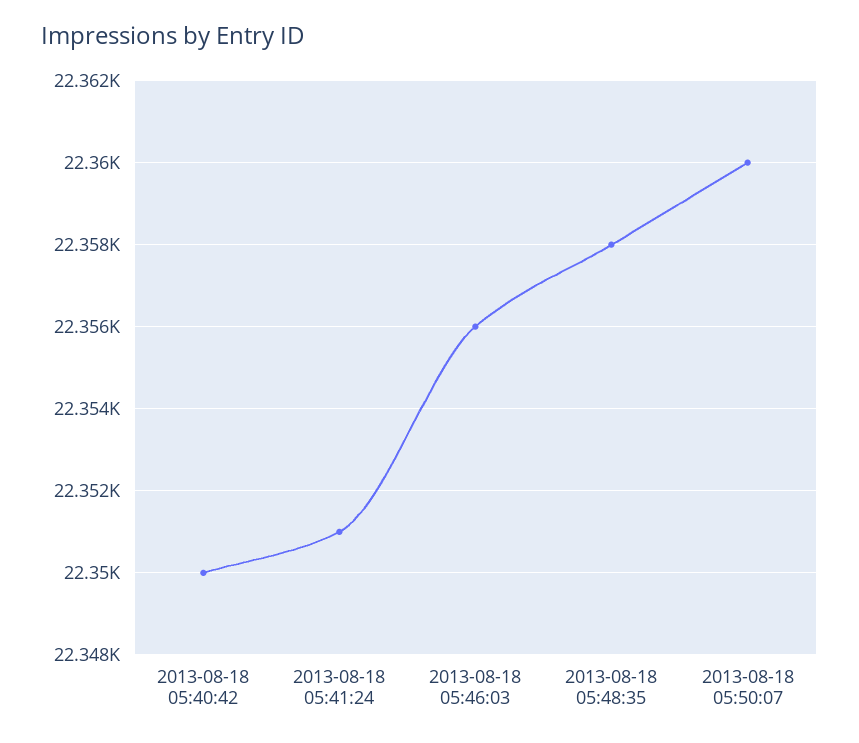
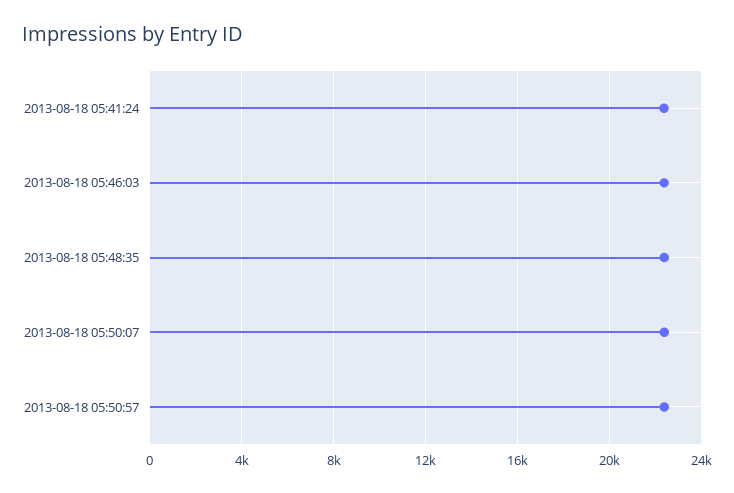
2013-08-18 05:40:42: 22350 -> none
2013-08-18 05:50:57: none -> 22500

